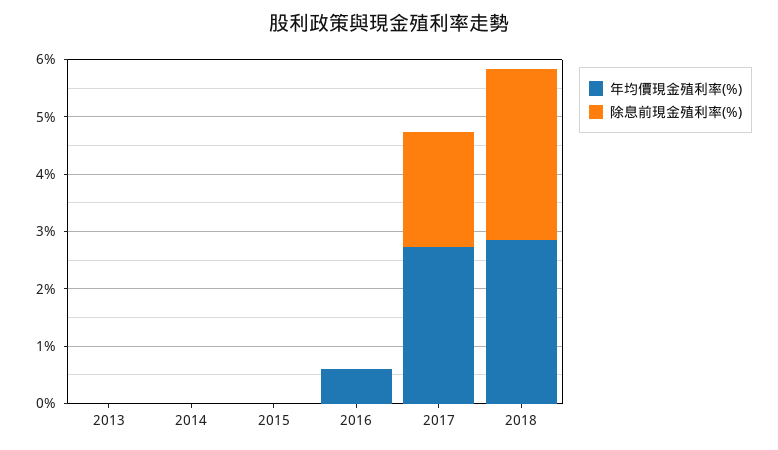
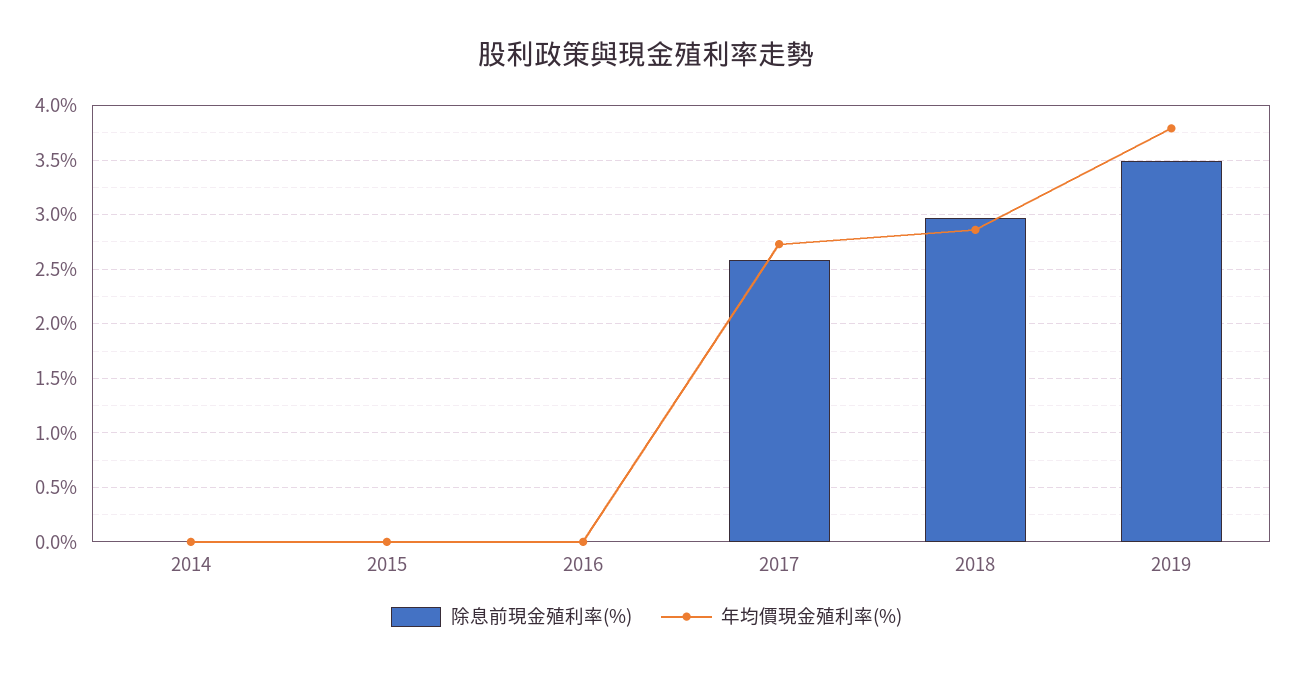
年均價現金殖利率(%), 2013: 0 -> none
除息前現金殖利率(%), 2013: 0 -> none
年均價現金殖利率(%), 2016: 0.6 -> 0
除息前現金殖利率(%), 2017: 2 -> 2.6
除息前現金殖利率(%), 2019: none -> 3.5
年均價現金殖利率(%), 2019: none -> 3.8

